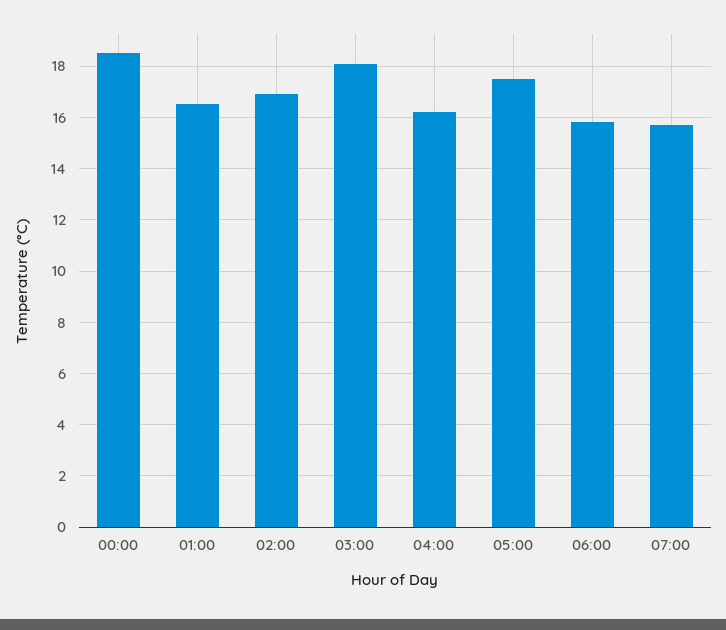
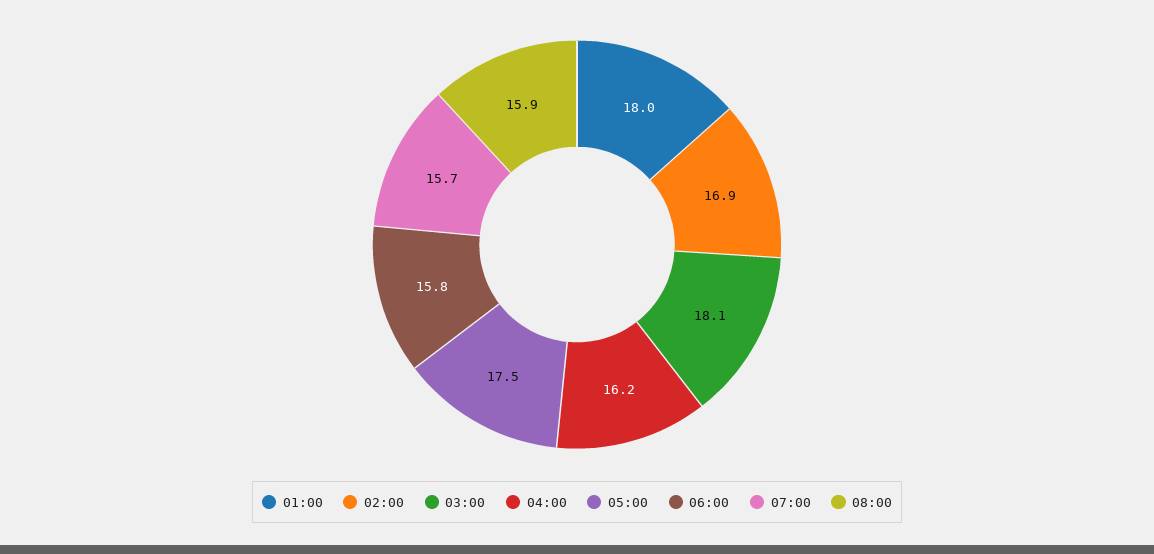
00:00: 18.5 -> none
01:00: 16.5 -> 18
08:00: none -> 15.9

